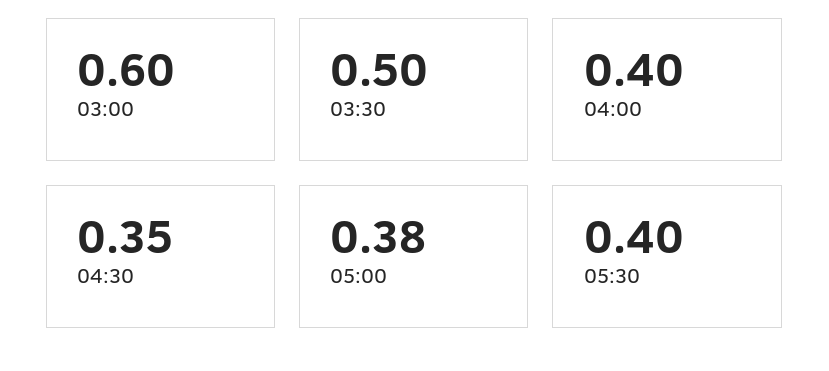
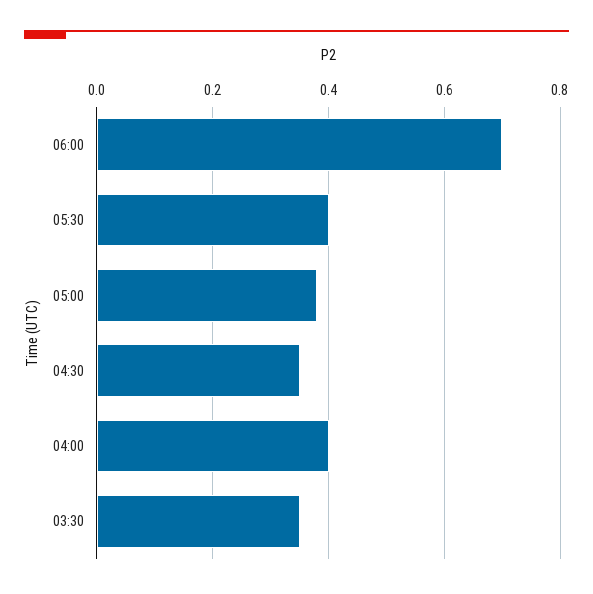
03:00: 0.6 -> none
03:30: 0.5 -> 0.35
06:00: none -> 0.7

